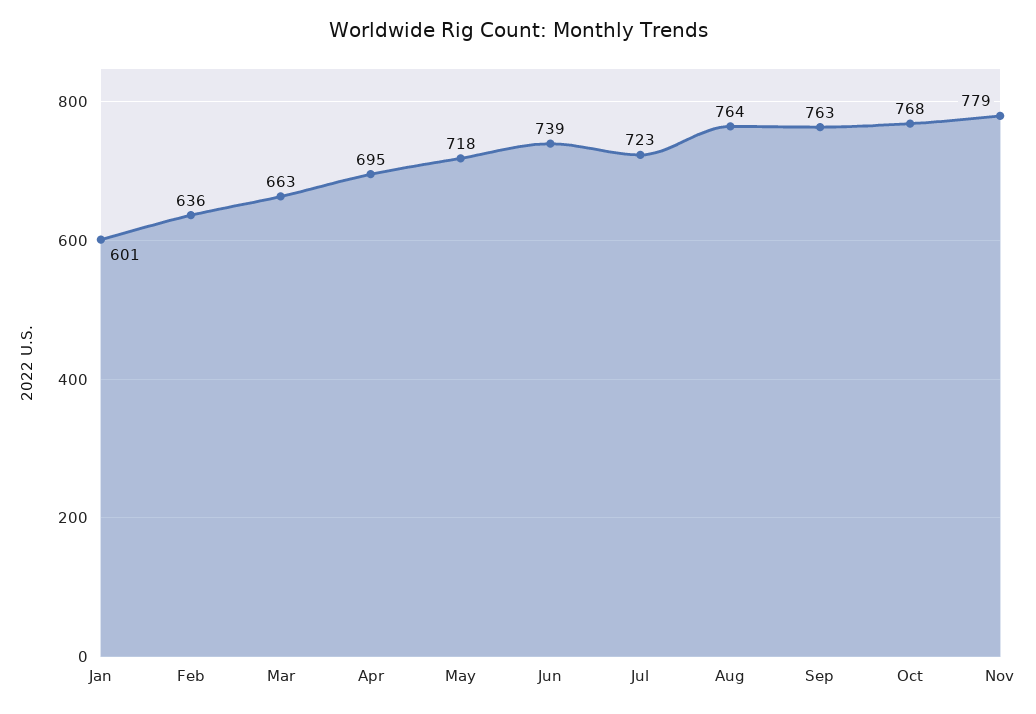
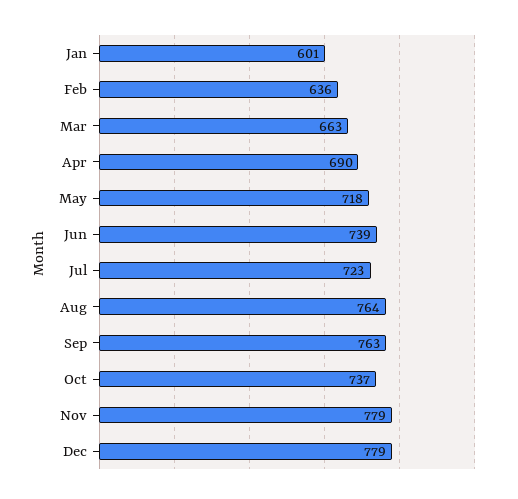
Apr: 695 -> 690
Oct: 768 -> 737
Dec: none -> 779

